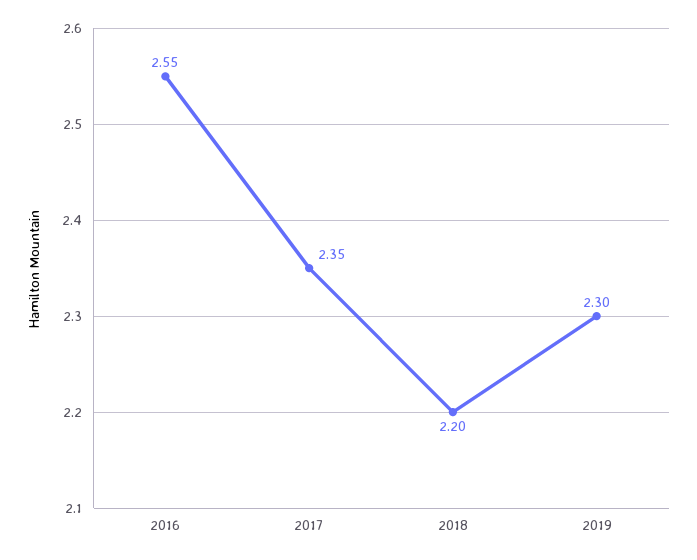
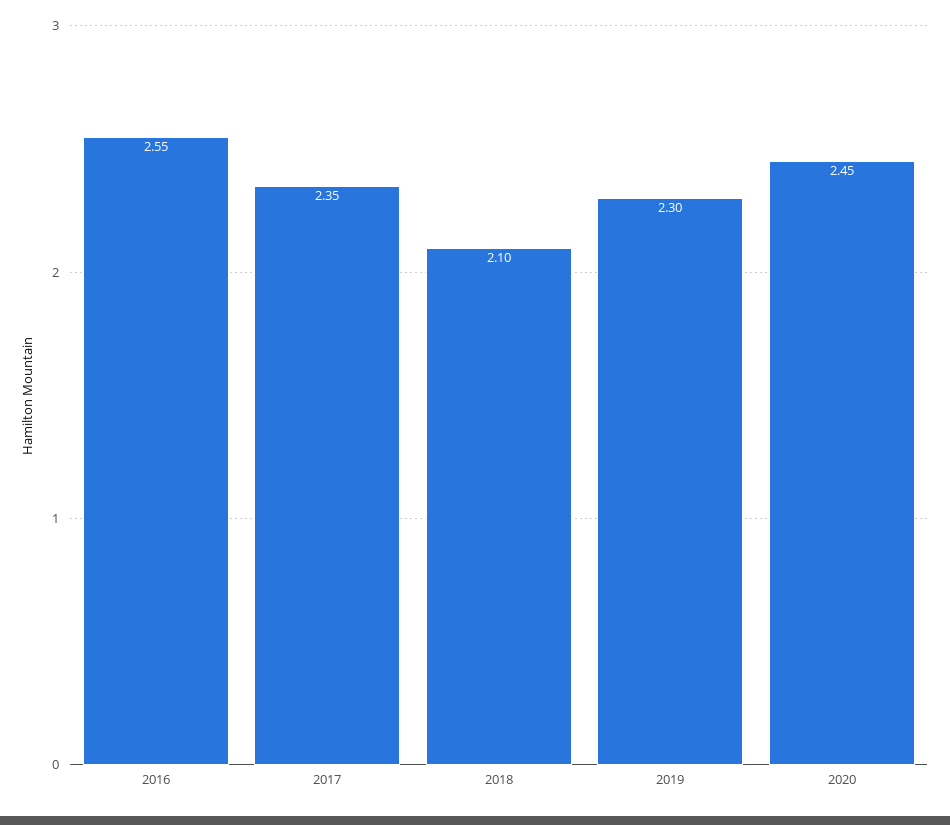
2018: 2.2 -> 2.1
2020: none -> 2.45

